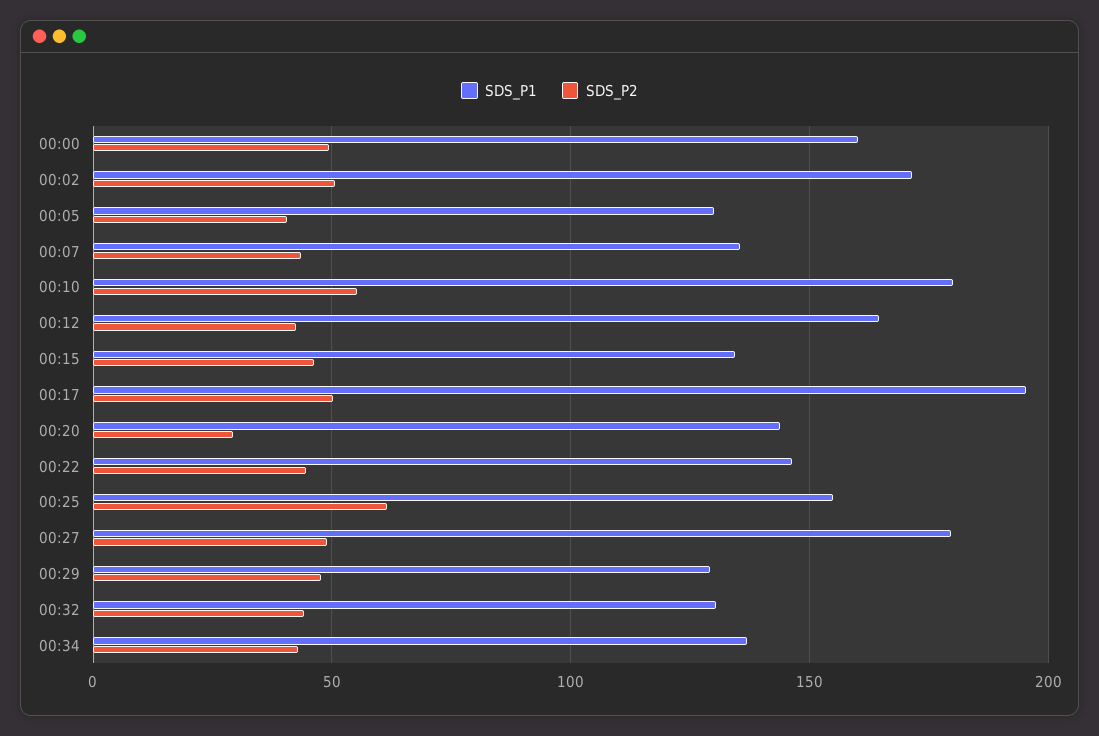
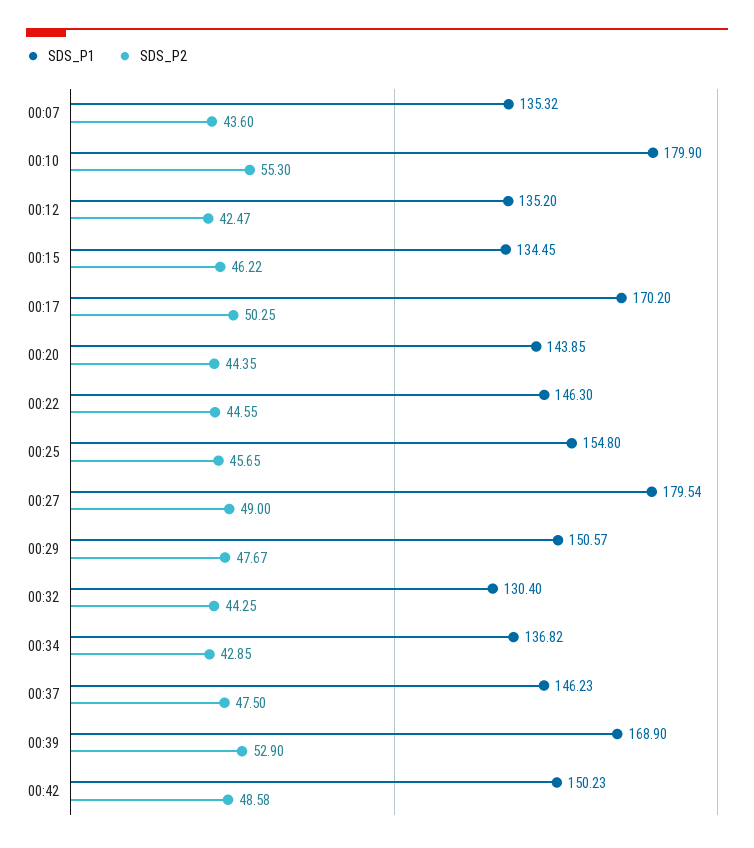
SDS_P1, 00:00: 160 -> none
SDS_P2, 00:00: 50 -> none
SDS_P1, 00:02: 170 -> none
SDS_P2, 00:02: 50 -> none
SDS_P1, 00:05: 130 -> none
SDS_P2, 00:05: 40 -> none
SDS_P1, 00:12: 165 -> 135.2
SDS_P1, 00:17: 195 -> 170.2
SDS_P2, 00:20: 30 -> 44.35
SDS_P2, 00:25: 60 -> 45.65
SDS_P1, 00:29: 130 -> 150.57
SDS_P1, 00:37: none -> 146.23
SDS_P2, 00:37: none -> 47.5
SDS_P1, 00:39: none -> 168.9
SDS_P2, 00:39: none -> 52.9
SDS_P1, 00:42: none -> 150.23
SDS_P2, 00:42: none -> 48.58

